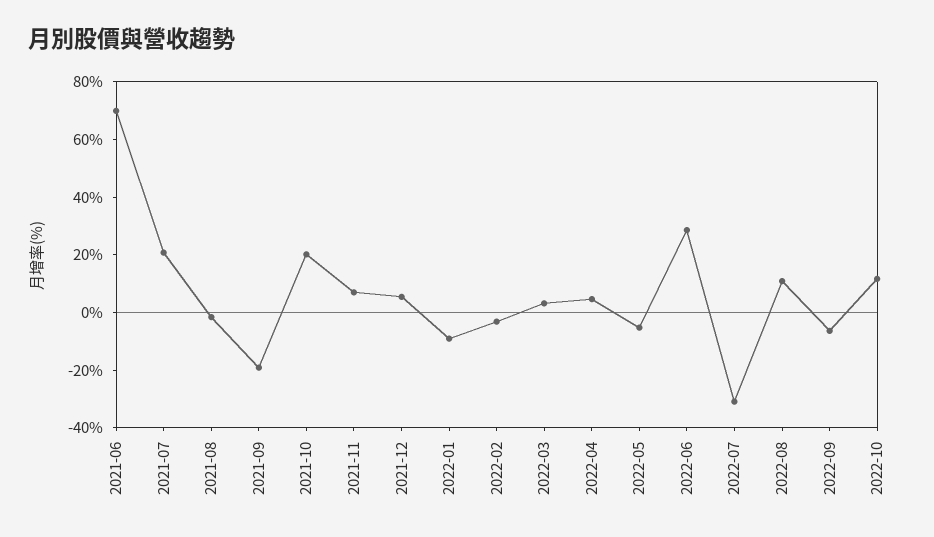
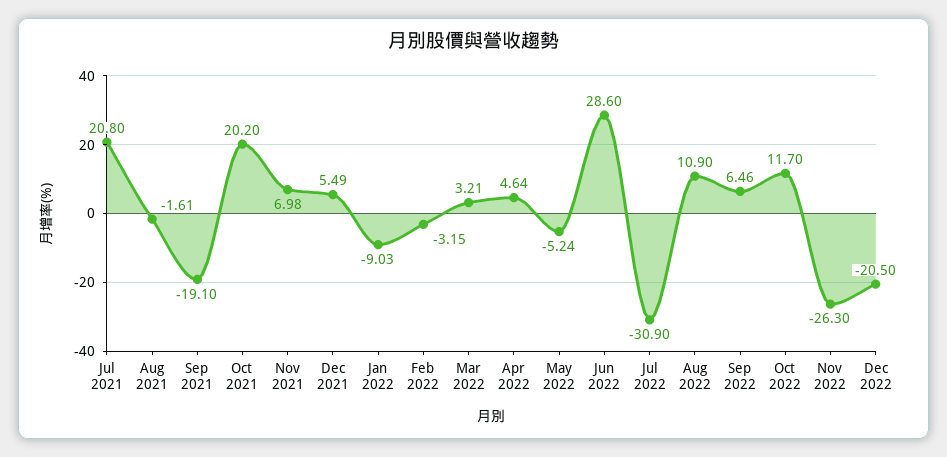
2021-06: 70 -> none
2022-09: -5 -> 6.46
Nov 2022: none -> -26.3
Dec 2022: none -> -20.5

